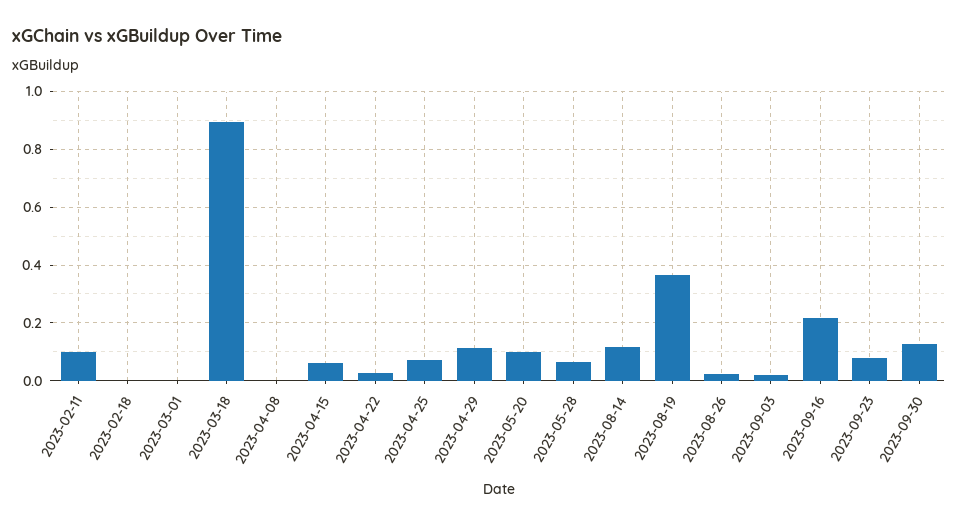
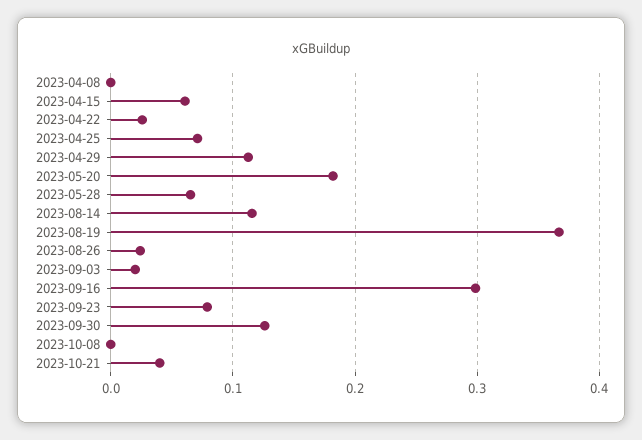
2023-02-11: 0.1 -> none
2023-02-18: 0 -> none
2023-03-01: 0 -> none
2023-03-18: 0.9 -> none
2023-05-20: 0.1 -> 0.18
2023-09-16: 0.225 -> 0.3
2023-10-08: none -> 0
2023-10-21: none -> 0.04

